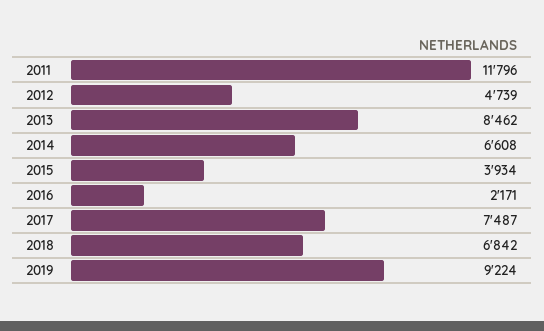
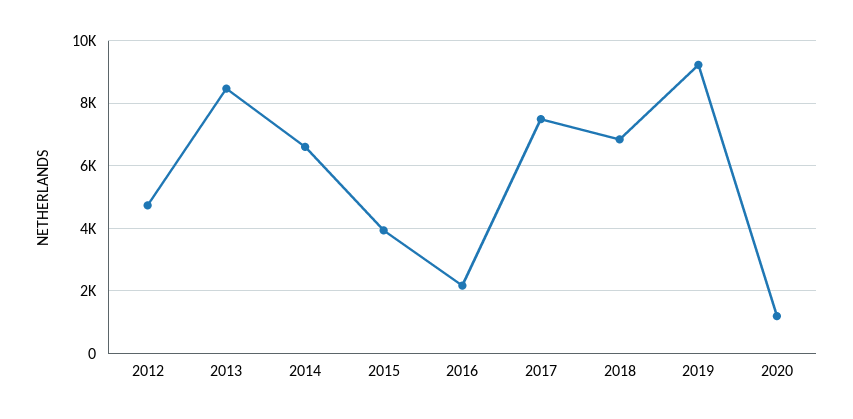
2011: 11796 -> none
2020: none -> 1200

